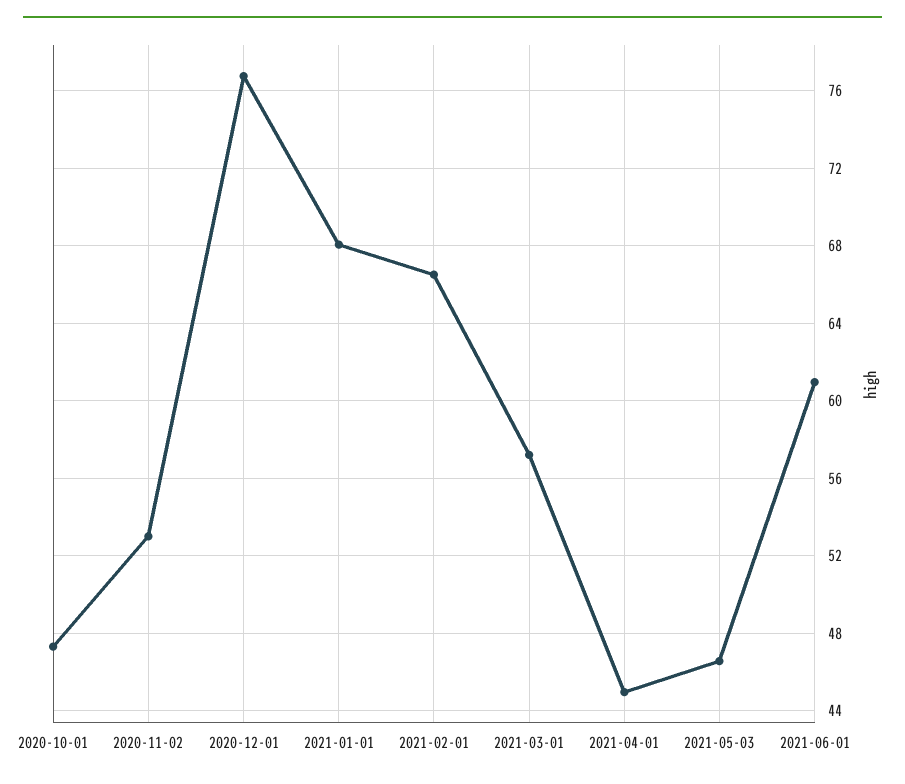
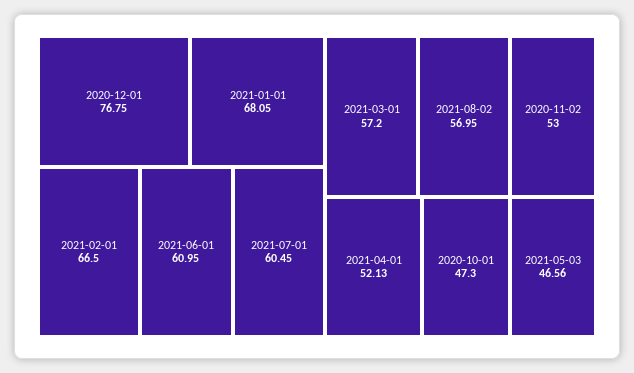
2021-04-01: 45 -> 52.13
2021-07-01: none -> 60.45
2021-08-02: none -> 56.95

